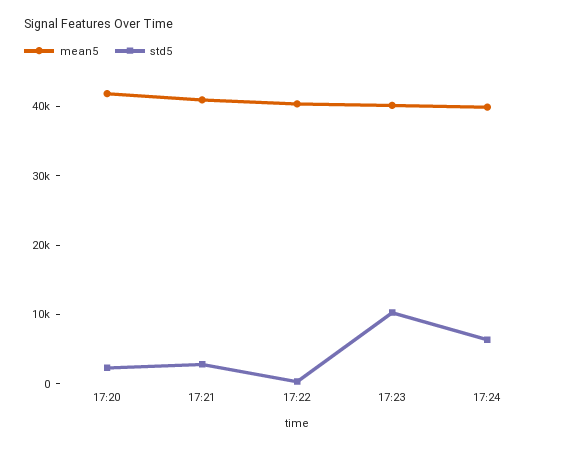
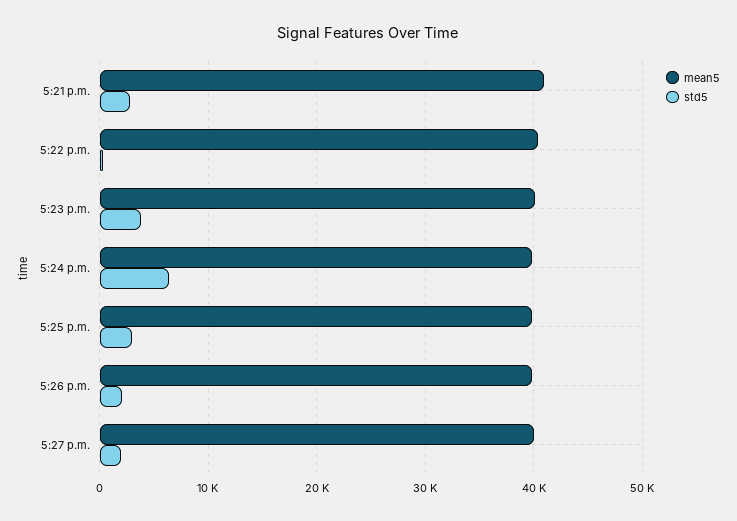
mean5, 17:20: 42000 -> none
std5, 17:20: 2000 -> none
std5, 17:23: 10000 -> 4000
mean5, 5:25 p.m.: none -> 40000
std5, 5:25 p.m.: none -> 3000
mean5, 5:26 p.m.: none -> 40000
std5, 5:26 p.m.: none -> 2000
mean5, 5:27 p.m.: none -> 40000
std5, 5:27 p.m.: none -> 2000

